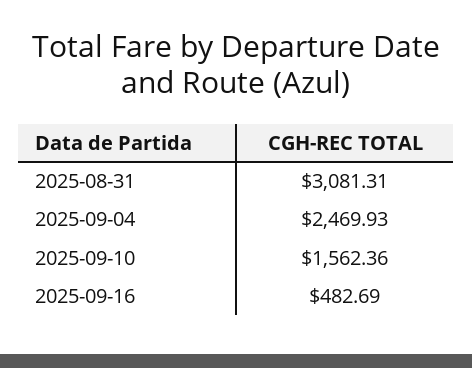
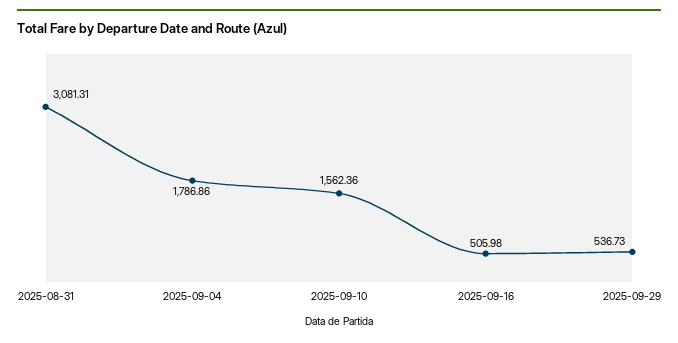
2025-09-04: 2469.93 -> 1786.86
2025-09-16: 482.69 -> 505.98
2025-09-29: none -> 536.73

